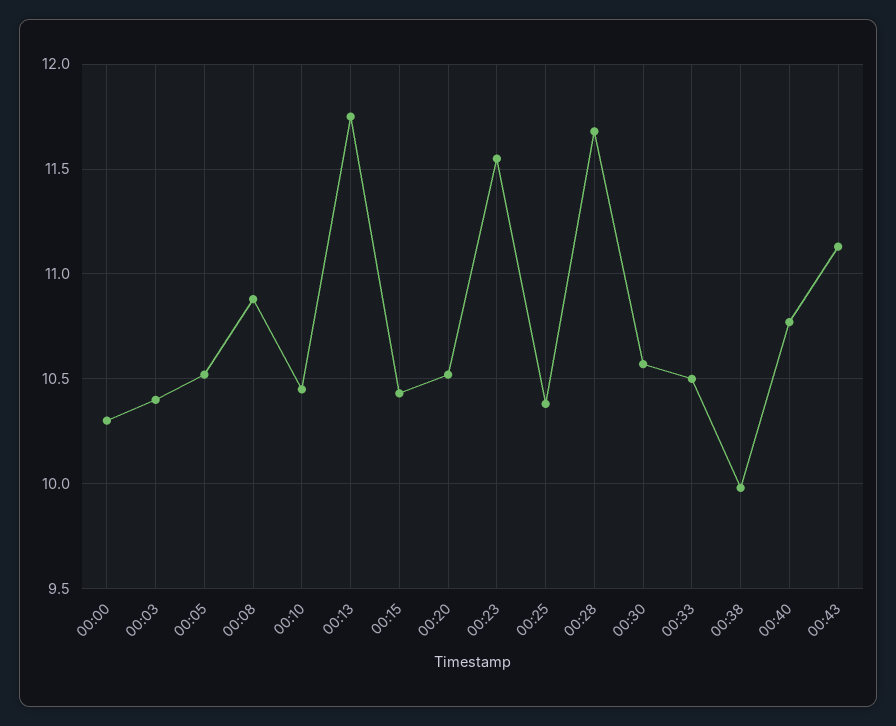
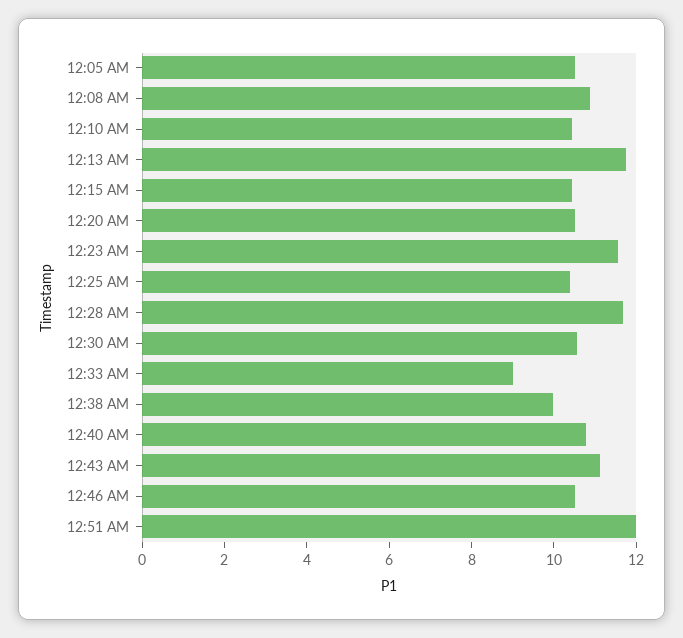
00:00: 10.3 -> none
00:03: 10.4 -> none
00:33: 10.5 -> 9
12:46 AM: none -> 10.5
12:51 AM: none -> 12

